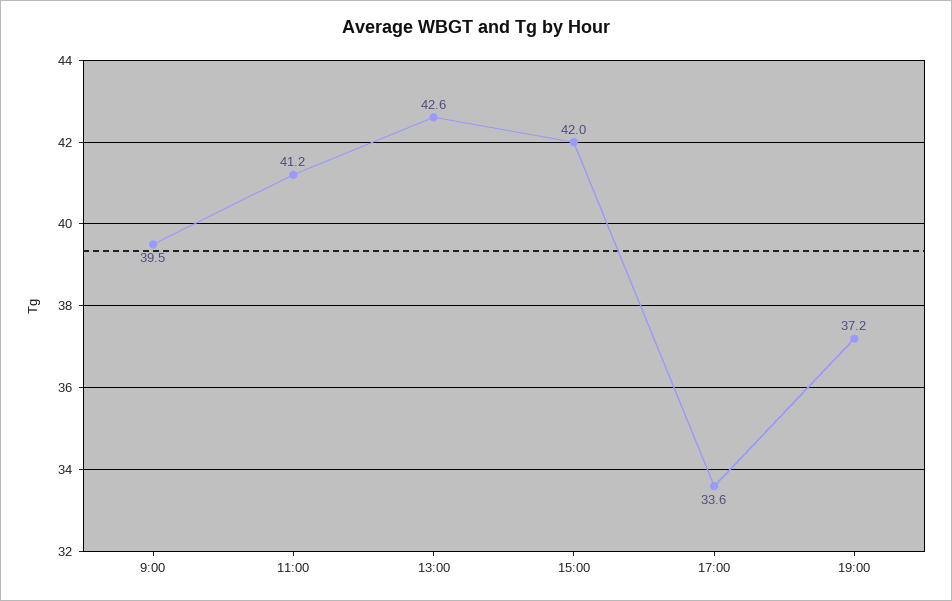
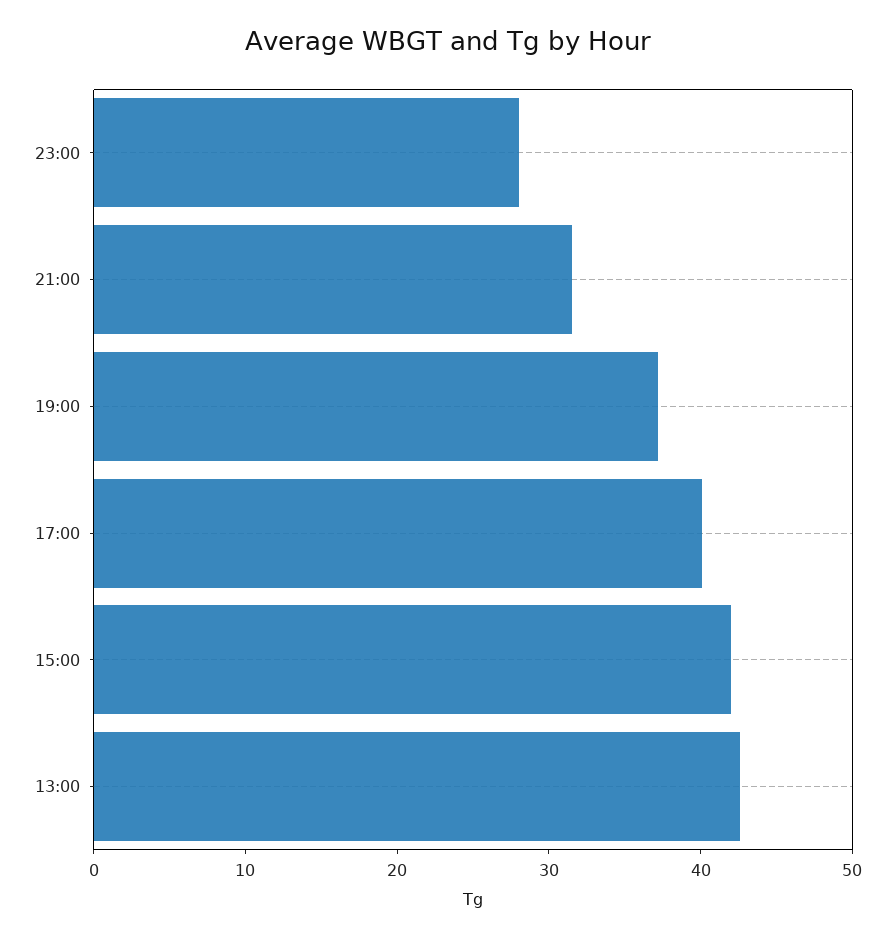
9:00: 39.5 -> none
11:00: 41.2 -> none
17:00: 33.6 -> 40
23:00: none -> 28
21:00: none -> 32

